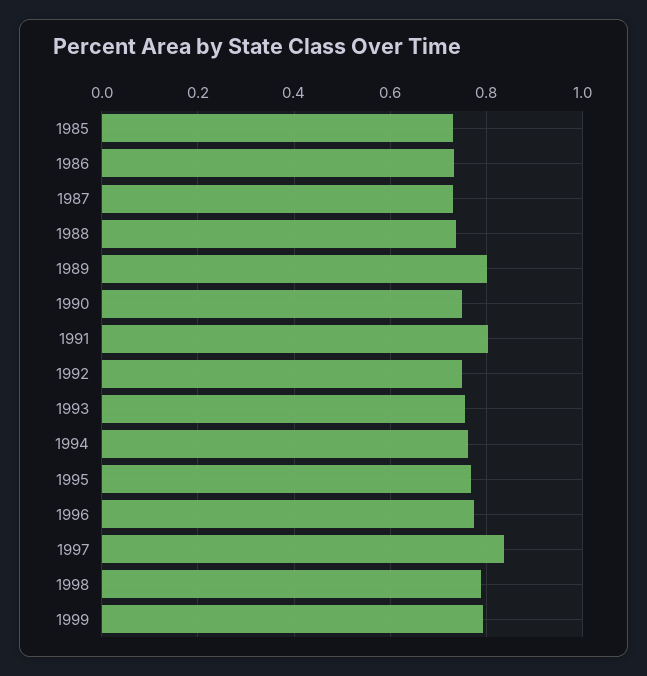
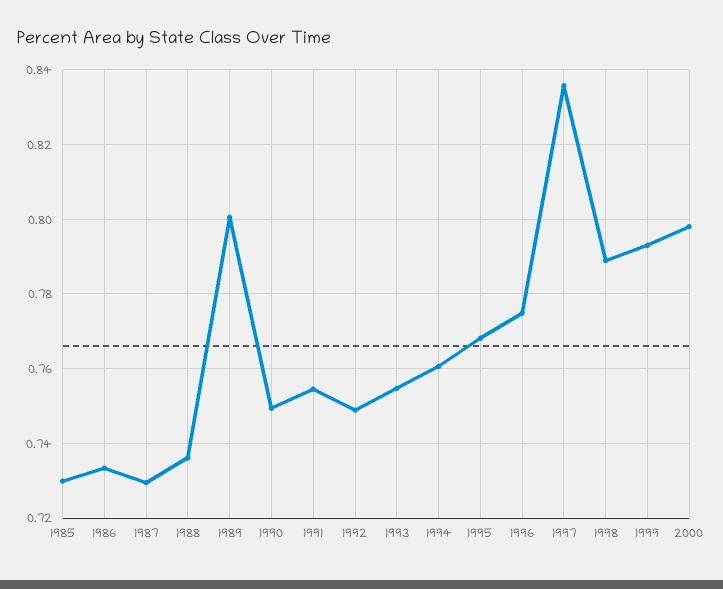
1991: 0.8 -> 0.754
2000: none -> 0.798

